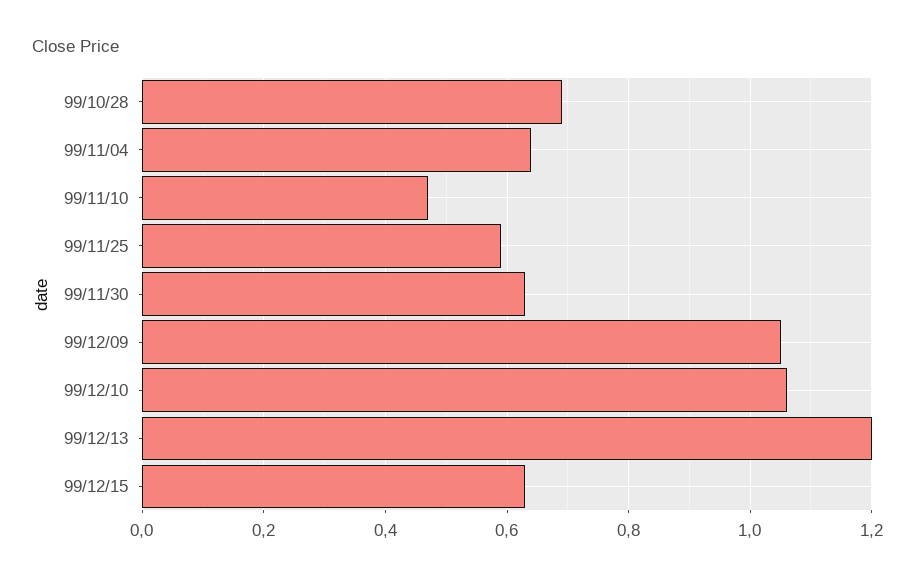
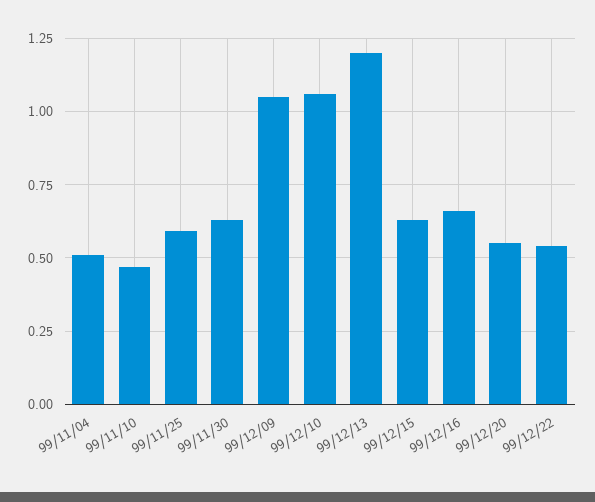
99/10/28: 0.7 -> none
99/11/04: 0.65 -> 0.5
99/12/16: none -> 0.65
99/12/20: none -> 0.55
99/12/22: none -> 0.55

